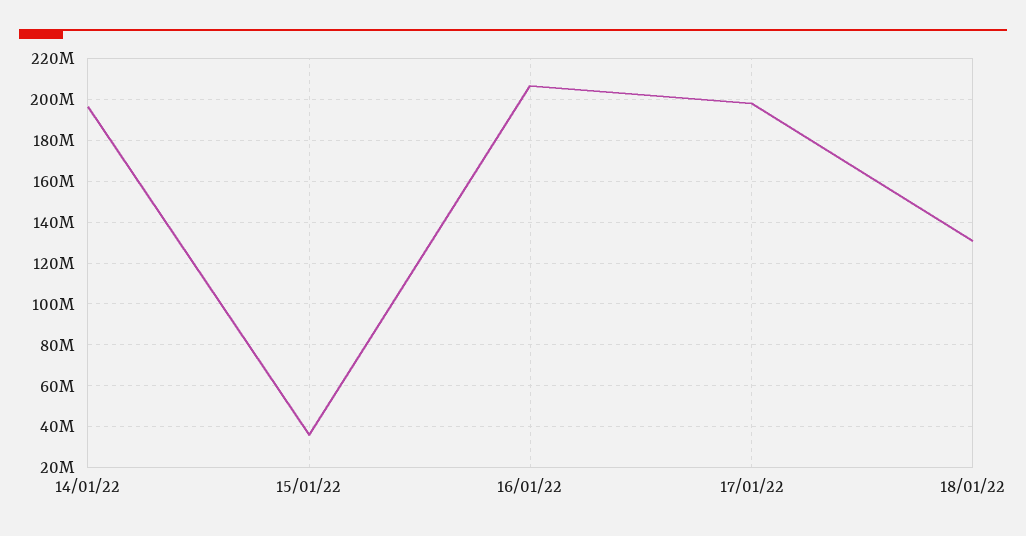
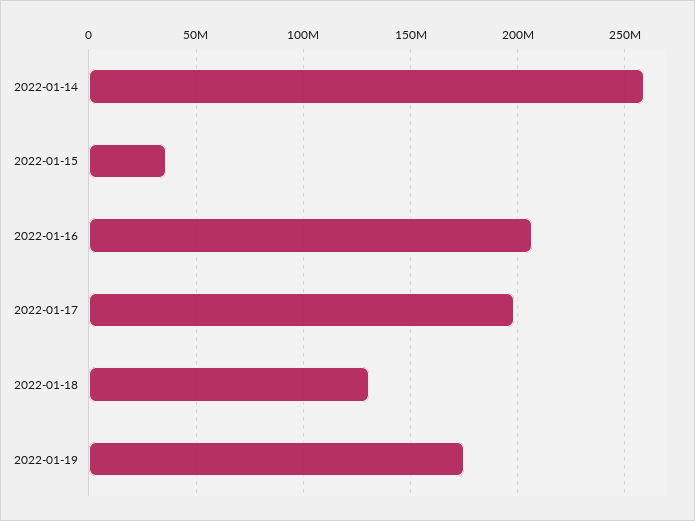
14/01/22: 195000000 -> 260000000
2022-01-19: none -> 175000000

